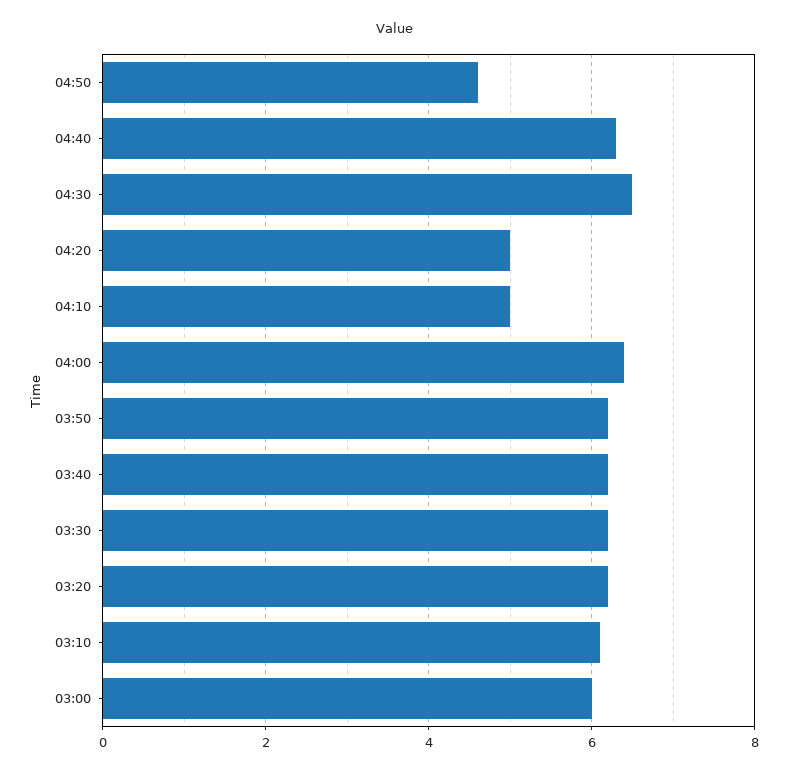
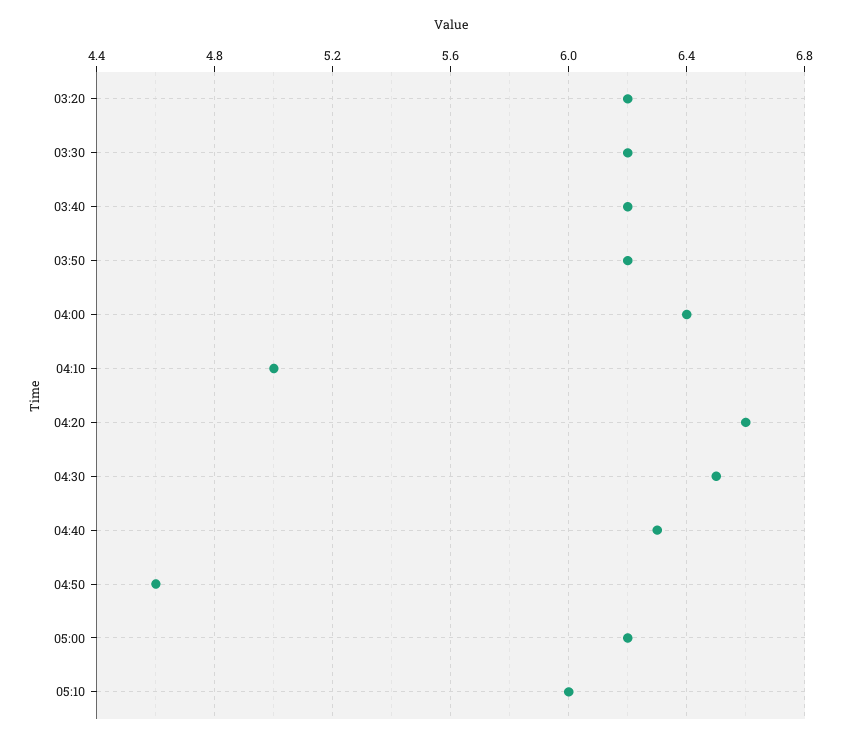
04:20: 5 -> 6.6
03:10: 6 -> none
03:00: 6 -> none
05:00: none -> 6.2
05:10: none -> 6

